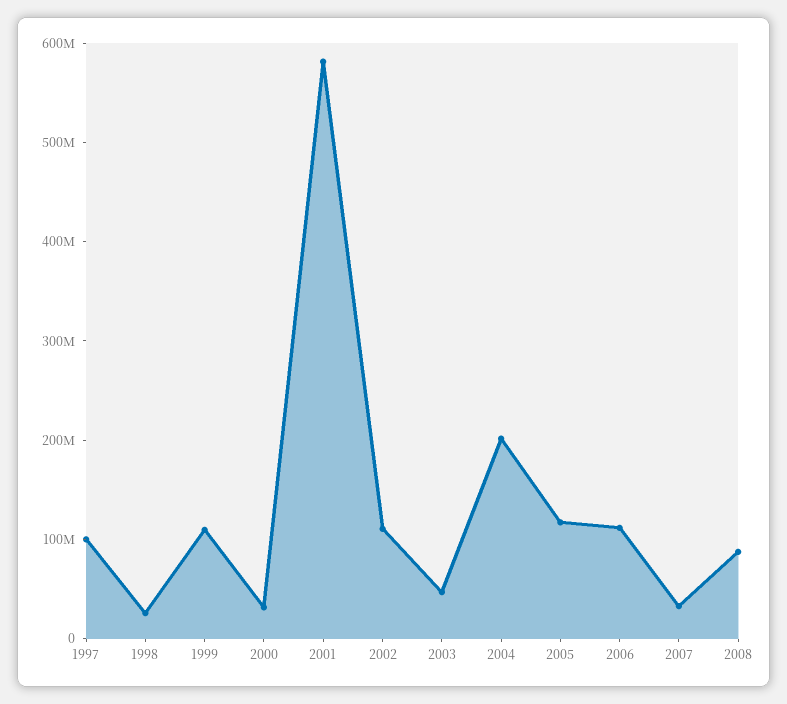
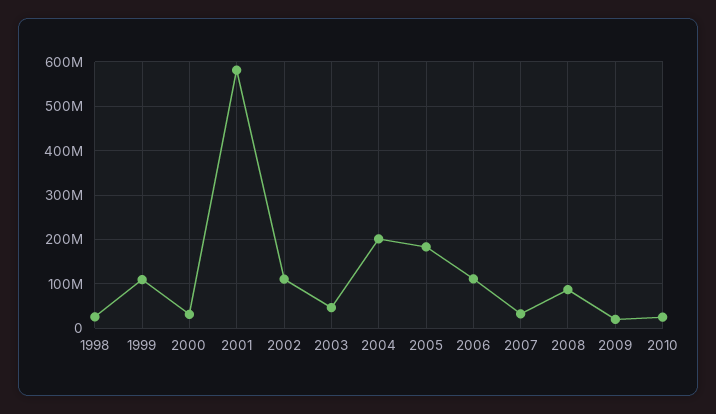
1997: 100000000 -> none
2005: 120000000 -> 180000000
2009: none -> 20000000
2010: none -> 20000000

